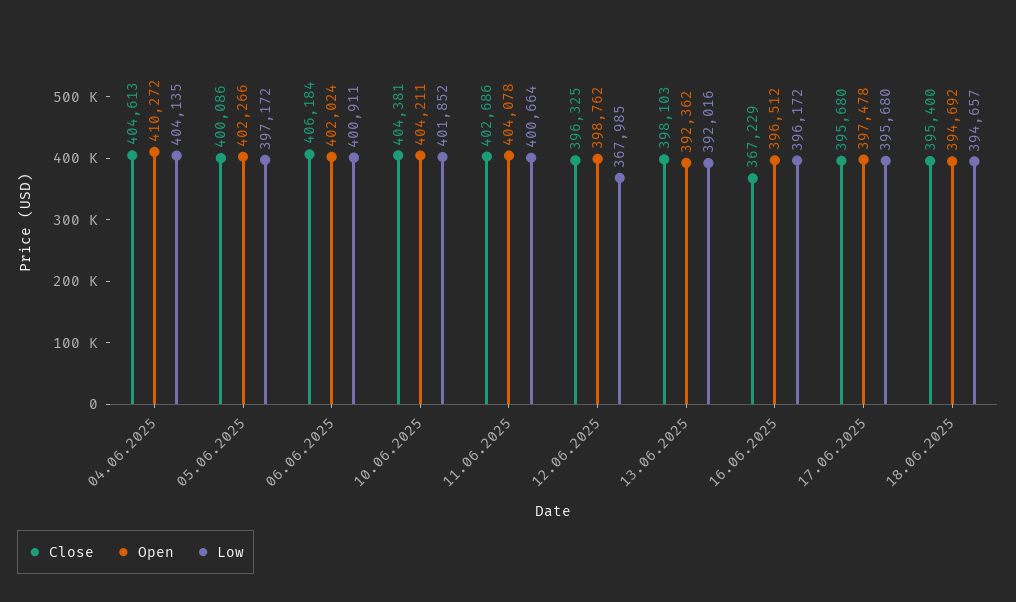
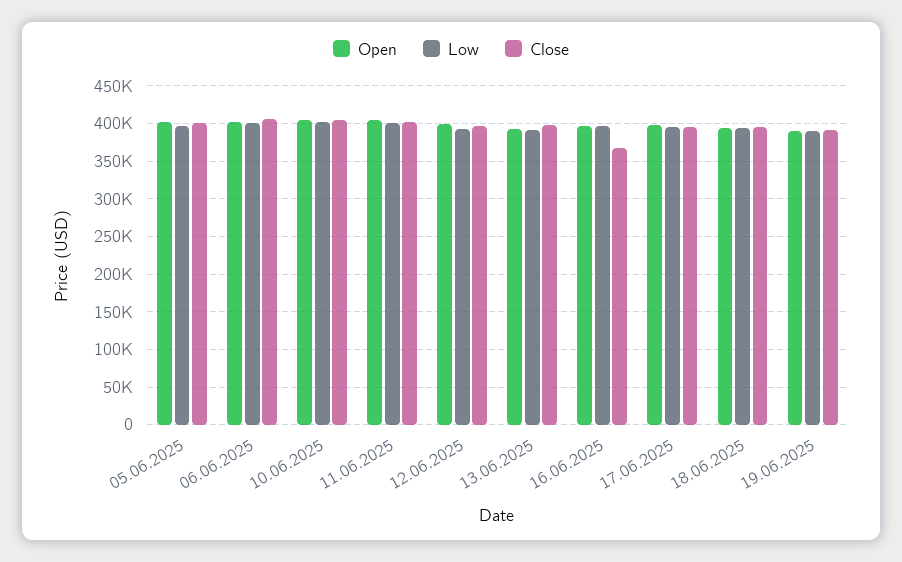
Close, 04.06.2025: 404613 -> none
Open, 04.06.2025: 410272 -> none
Low, 04.06.2025: 404135 -> none
Low, 12.06.2025: 367985 -> 390000
Open, 19.06.2025: none -> 390000
Low, 19.06.2025: none -> 390000
Close, 19.06.2025: none -> 390000

